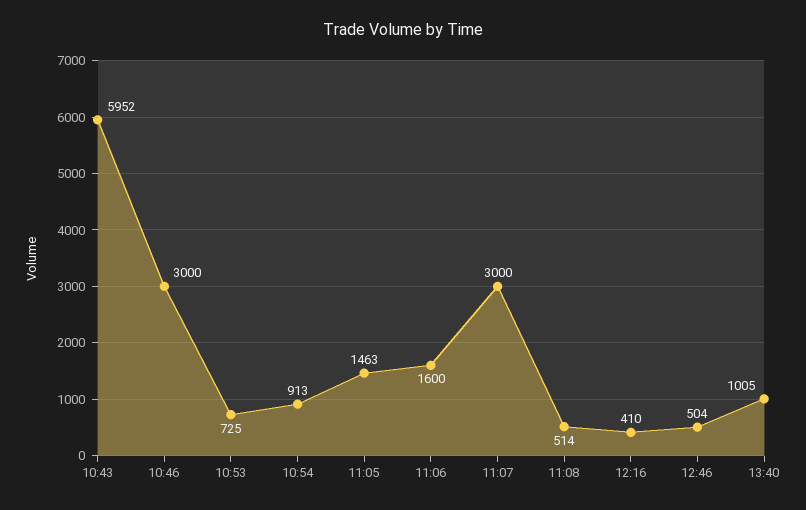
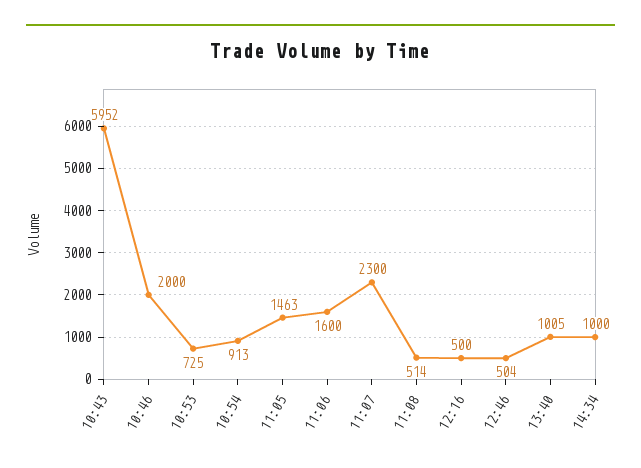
10:46: 3000 -> 2000
11:07: 3000 -> 2300
12:16: 410 -> 500
14:34: none -> 1000

